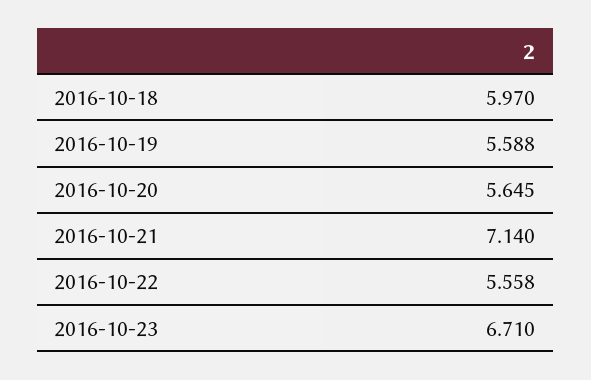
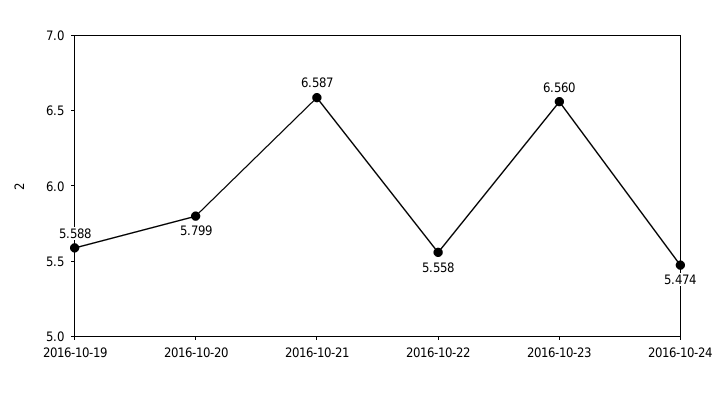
2016-10-18: 5.97 -> none
2016-10-20: 5.645 -> 5.799
2016-10-21: 7.14 -> 6.587
2016-10-23: 6.71 -> 6.56
2016-10-24: none -> 5.474

